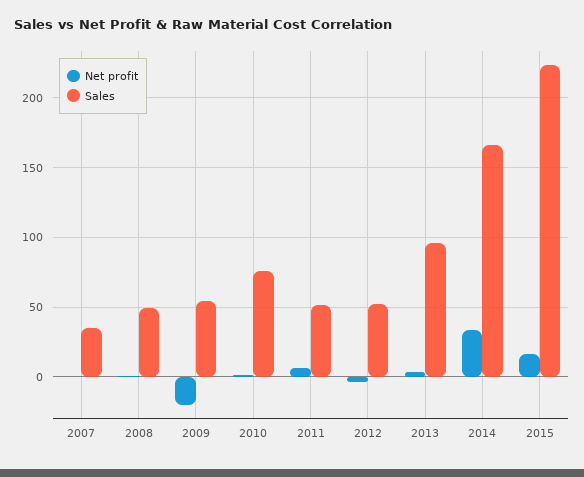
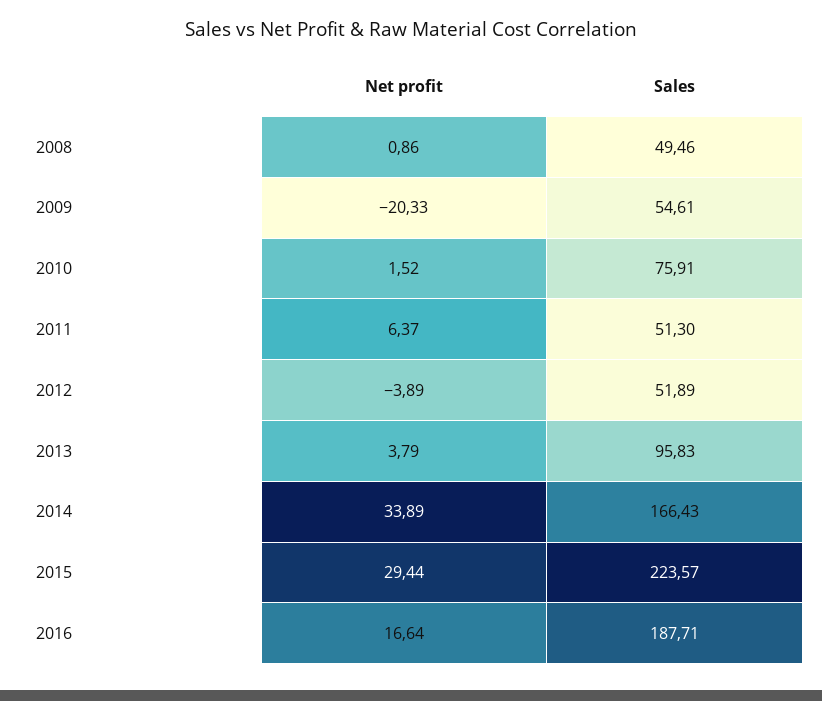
Net profit, 2007: 0 -> none
Sales, 2007: 35 -> none
Net profit, 2015: 15 -> 29.44
Net profit, 2016: none -> 16.64
Sales, 2016: none -> 187.71

